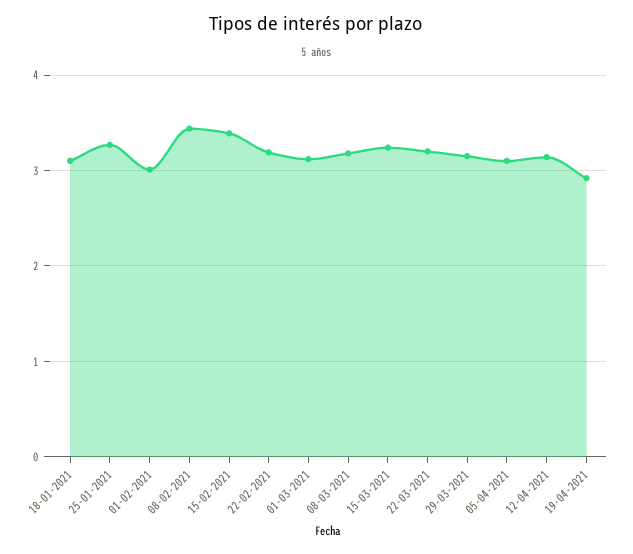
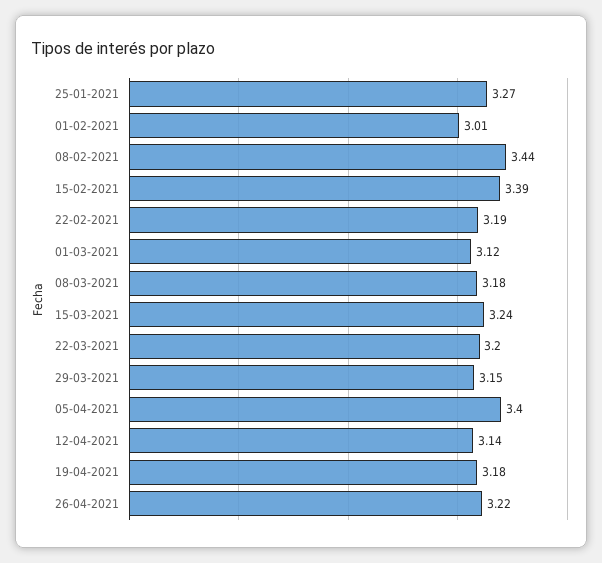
18-01-2021: 3.1 -> none
05-04-2021: 3.1 -> 3.4
19-04-2021: 2.9 -> 3.18
26-04-2021: none -> 3.22

